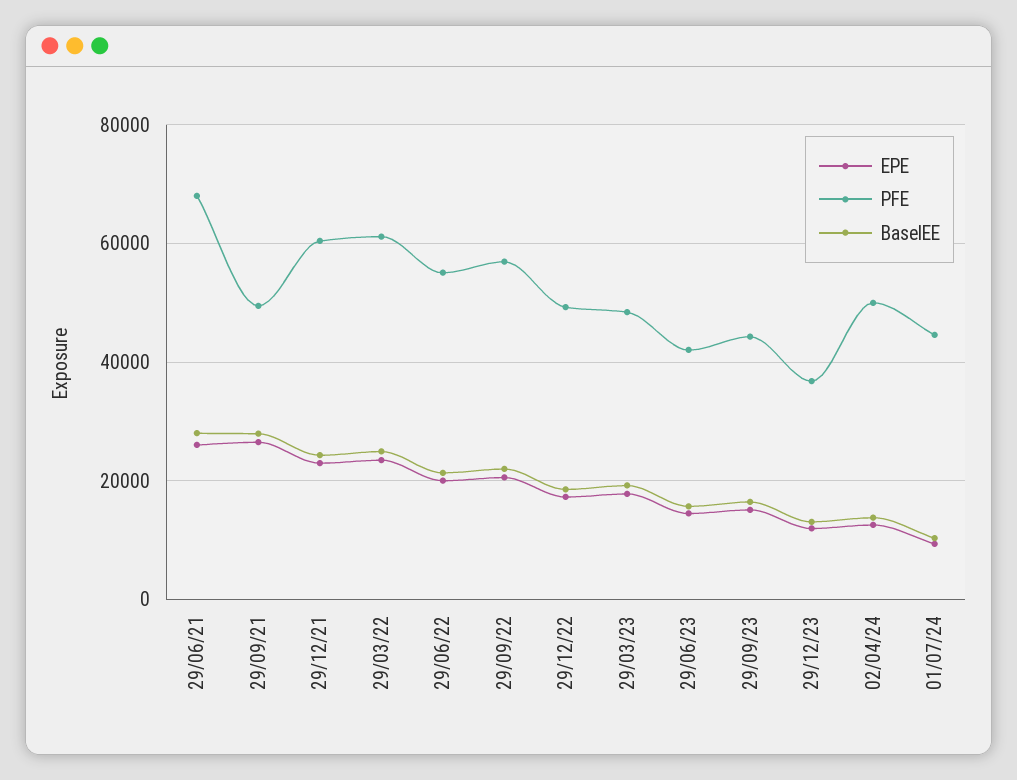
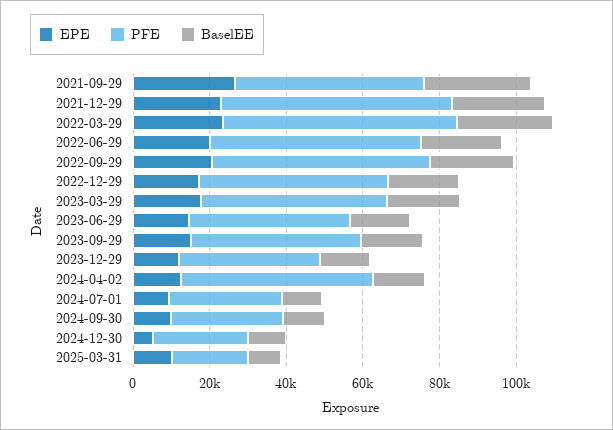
EPE, 29/06/21: 26000 -> none
PFE, 29/06/21: 68000 -> none
BaselEE, 29/06/21: 28000 -> none
PFE, 01/07/24: 44000 -> 30000
EPE, 2024-09-30: none -> 10000
PFE, 2024-09-30: none -> 30000
BaselEE, 2024-09-30: none -> 10000
EPE, 2024-12-30: none -> 5000
PFE, 2024-12-30: none -> 25000
BaselEE, 2024-12-30: none -> 10000
EPE, 2025-03-31: none -> 10000
PFE, 2025-03-31: none -> 20000
BaselEE, 2025-03-31: none -> 10000

